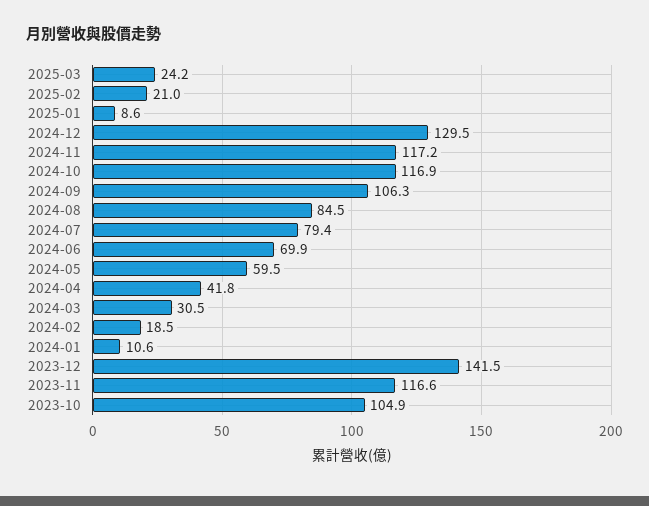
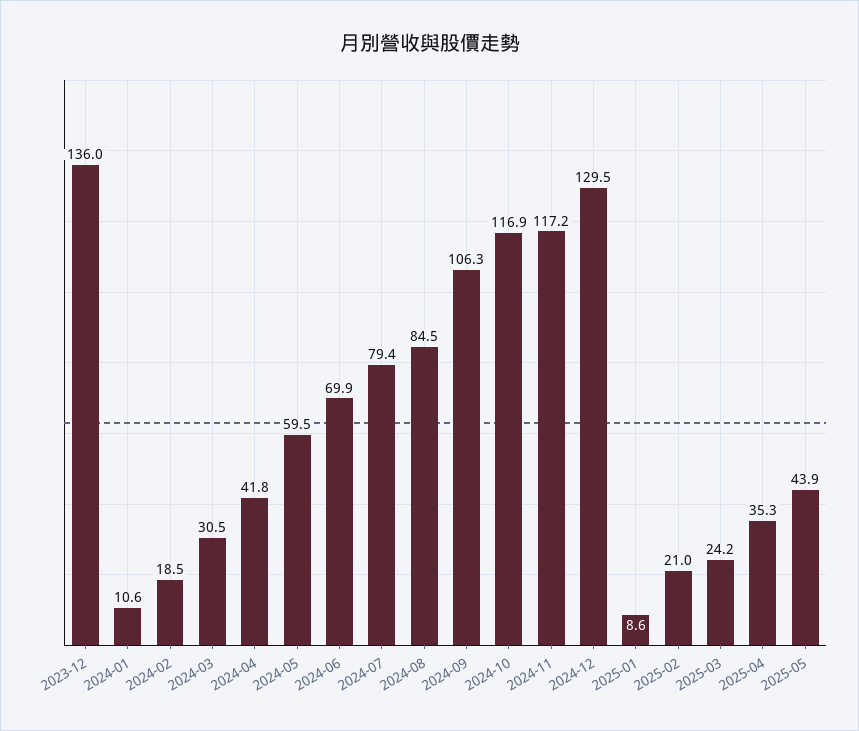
2023-12: 141.5 -> 136
2023-11: 116.6 -> none
2023-10: 104.9 -> none
2025-04: none -> 35.3
2025-05: none -> 43.9

